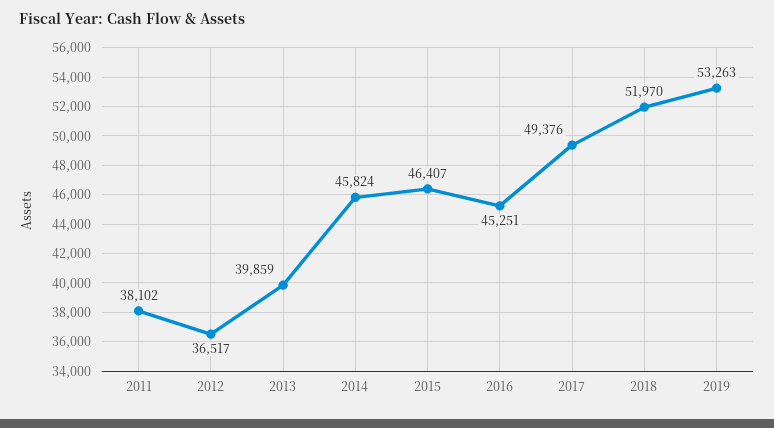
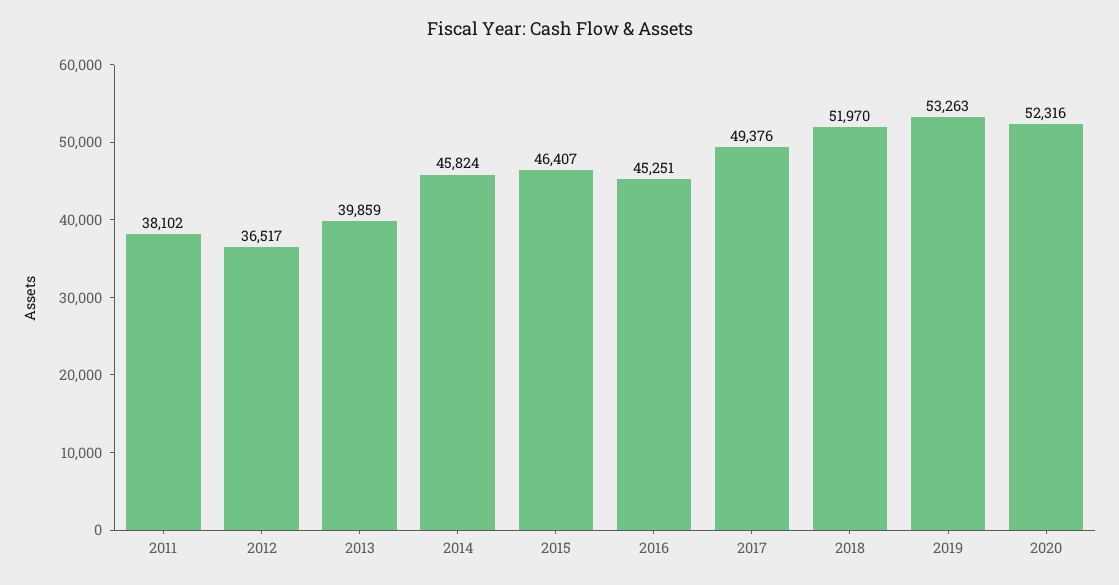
2020: none -> 52316

